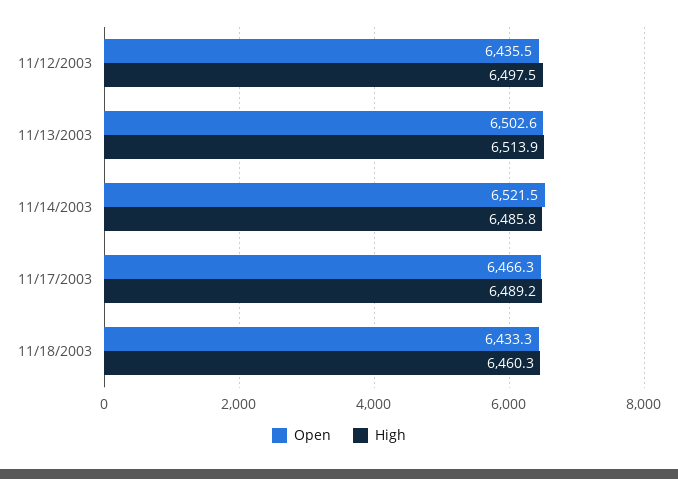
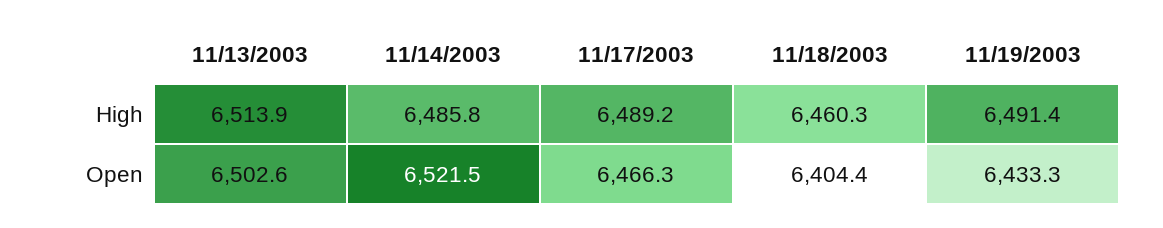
Open, 11/12/2003: 6435.5 -> none
High, 11/12/2003: 6497.5 -> none
Open, 11/18/2003: 6433.3 -> 6404.4
High, 11/19/2003: none -> 6491.4
Open, 11/19/2003: none -> 6433.3

